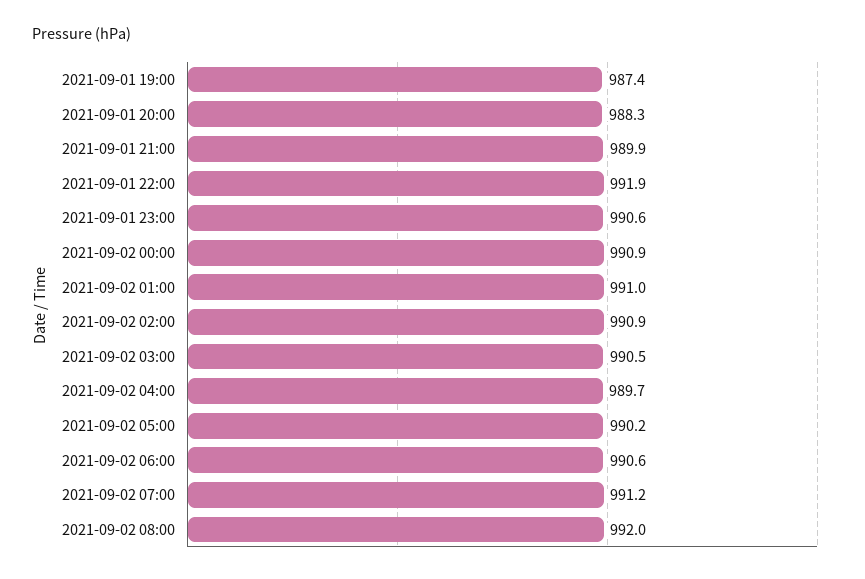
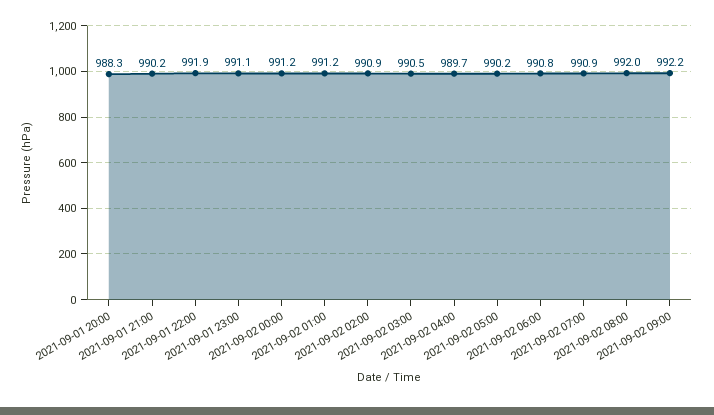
2021-09-01 19:00: 987.4 -> none
2021-09-01 21:00: 989.9 -> 990.2
2021-09-01 23:00: 990.6 -> 991.1
2021-09-02 00:00: 990.9 -> 991.2
2021-09-02 01:00: 991 -> 991.2
2021-09-02 06:00: 990.6 -> 990.8
2021-09-02 07:00: 991.2 -> 990.9
2021-09-02 09:00: none -> 992.2

